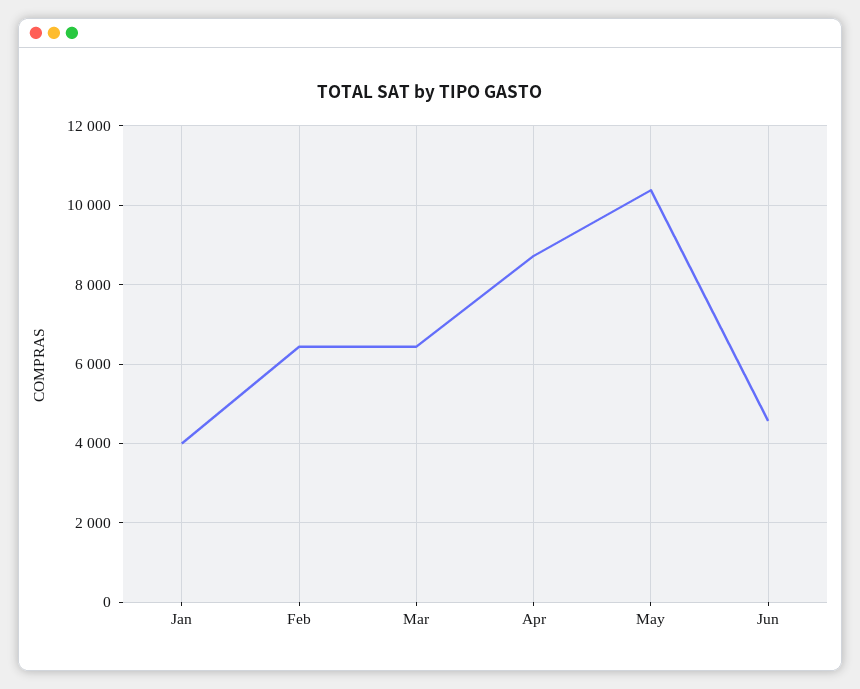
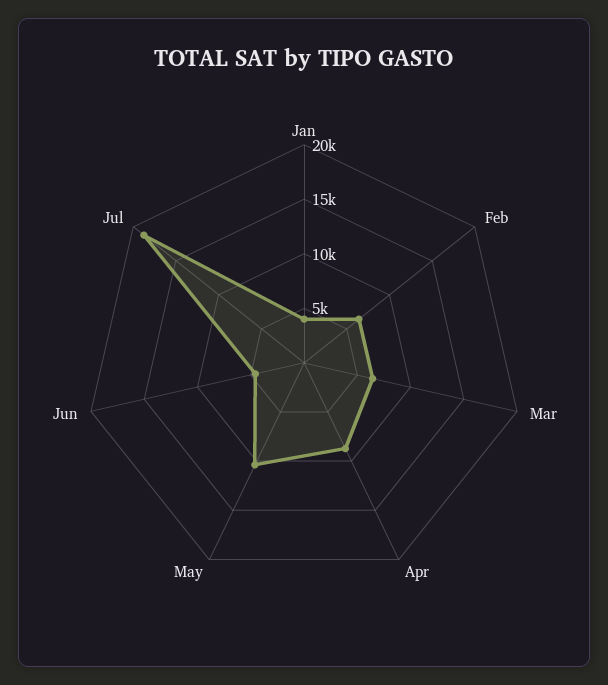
Jul: none -> 19000

